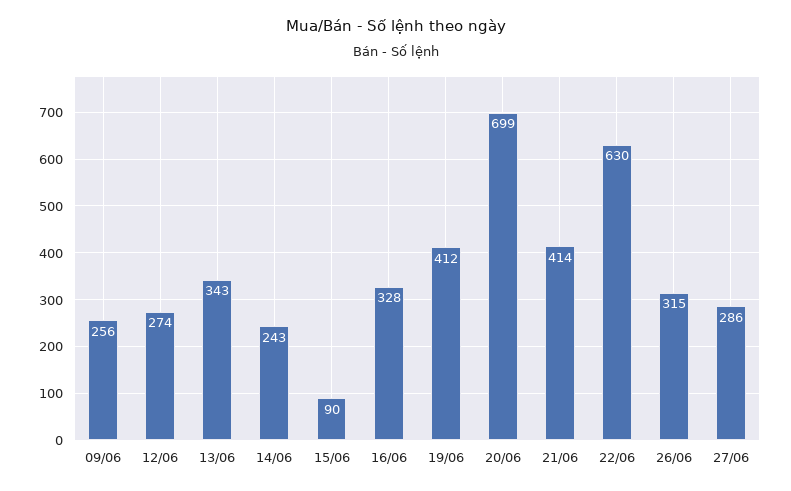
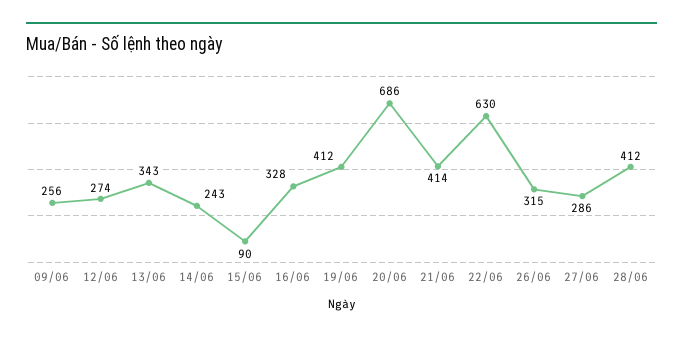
20/06: 699 -> 686
28/06: none -> 412

